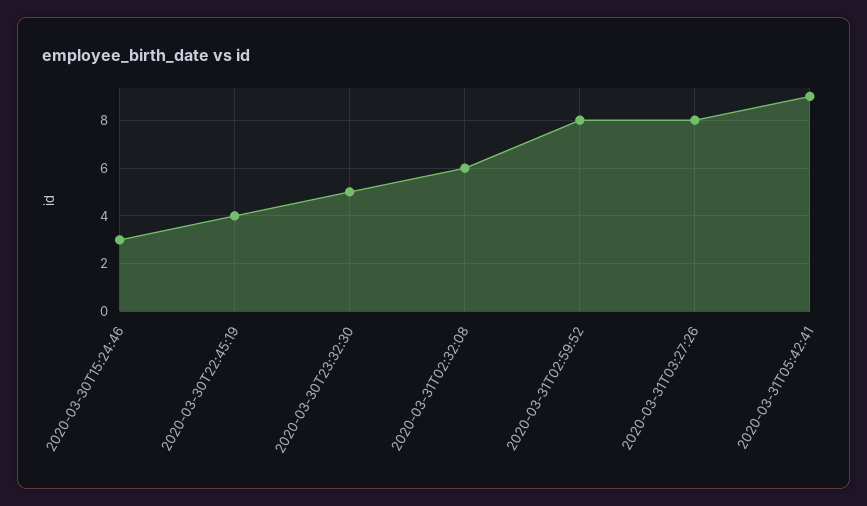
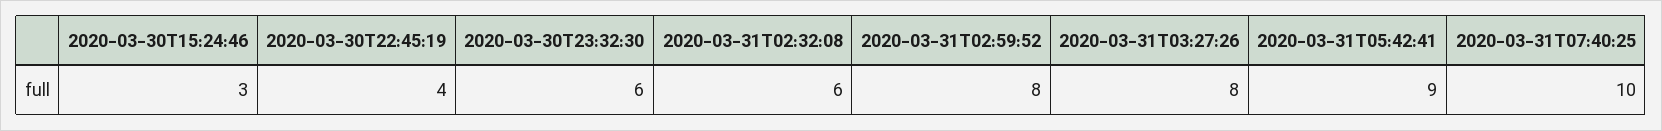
2020-03-30T23:32:30: 5 -> 6
2020-03-31T07:40:25: none -> 10

